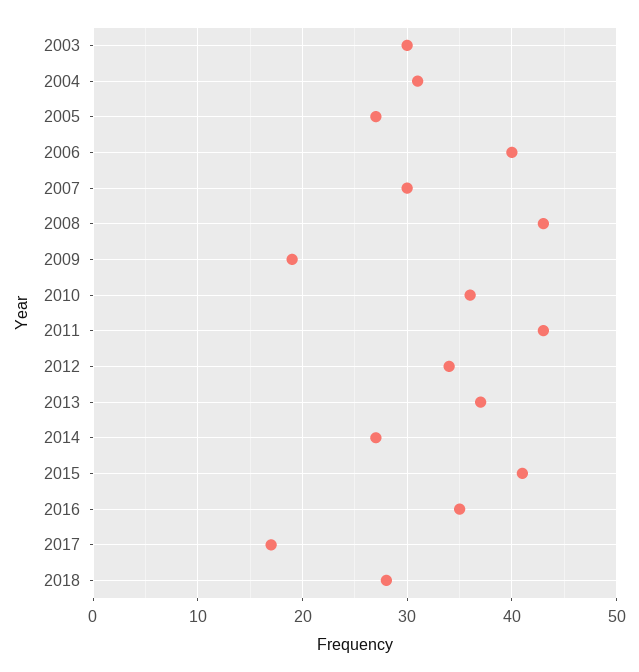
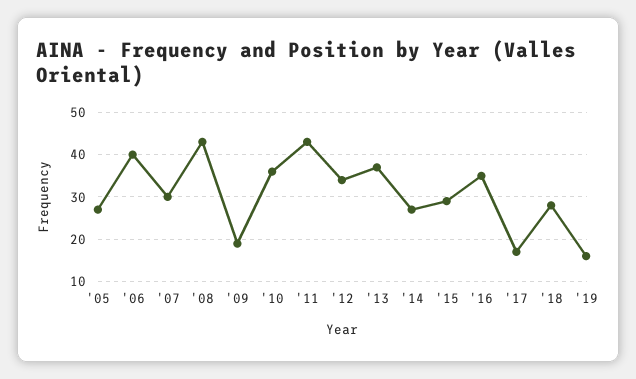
2003: 30 -> none
2004: 31 -> none
2015: 41 -> 30
'19: none -> 15

